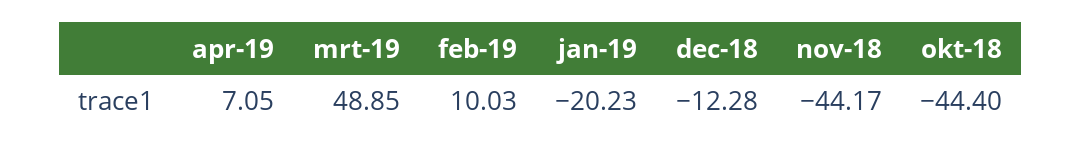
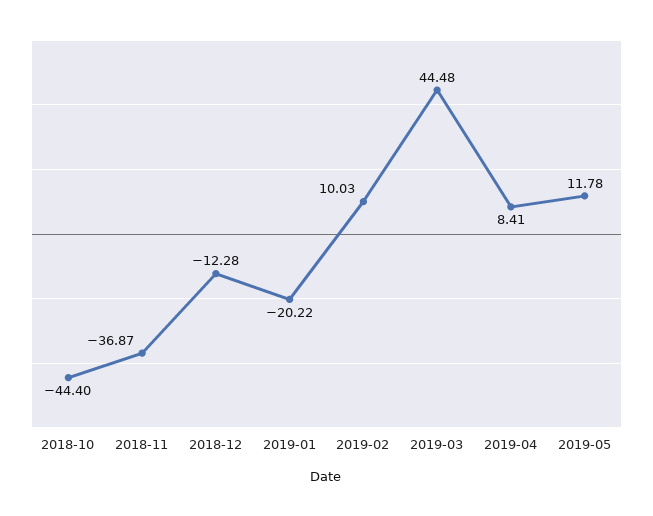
apr-19: 7.05 -> 8.41
mrt-19: 48.85 -> 44.48
jan-19: -20.23 -> -20.22
nov-18: -44.17 -> -36.87
2019-05: none -> 11.78

